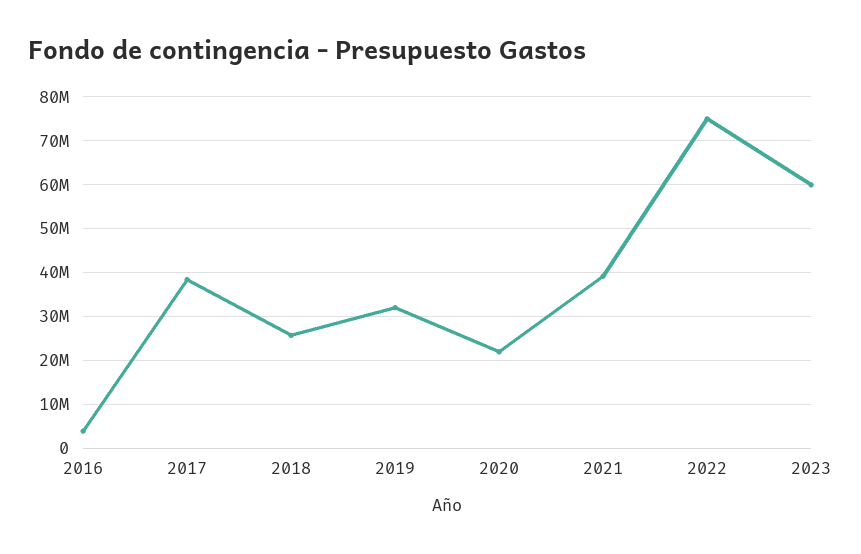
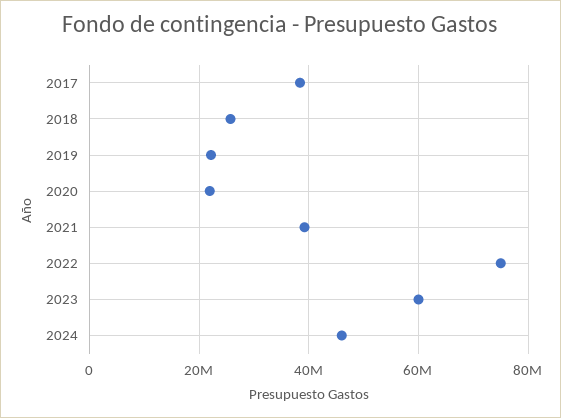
2016: 4000000 -> none
2019: 32000000 -> 22000000
2024: none -> 46000000

